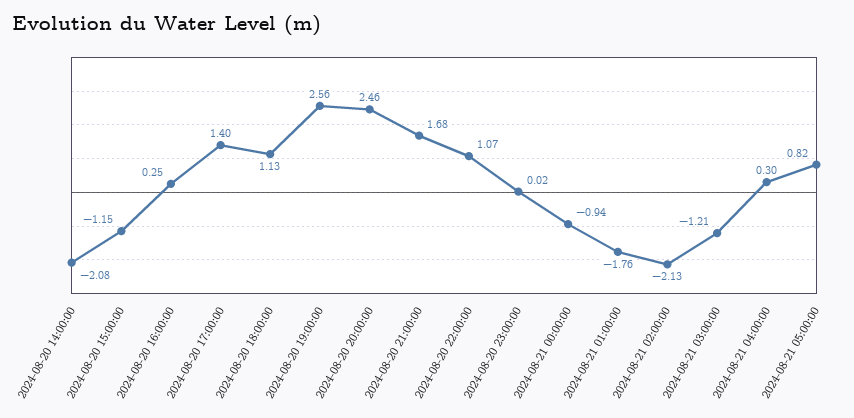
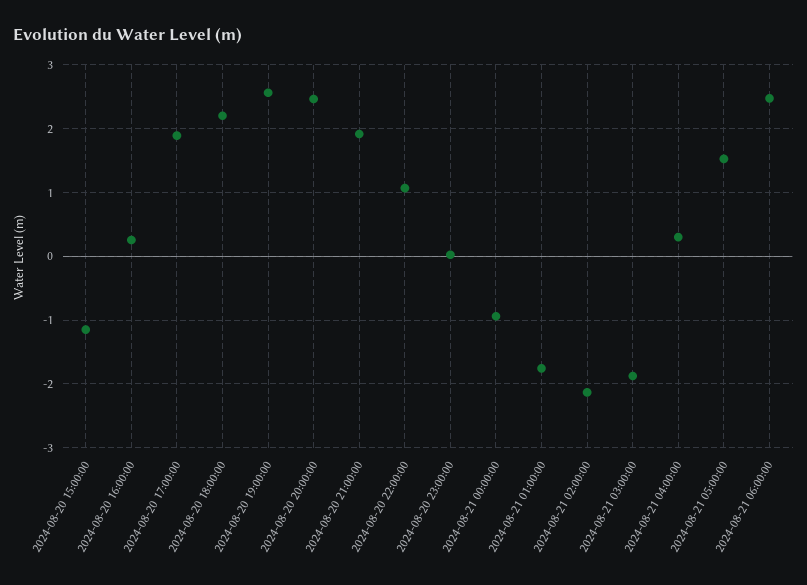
2024-08-20 14:00:00: -2.08 -> none
2024-08-20 17:00:00: 1.4 -> 1.9
2024-08-20 18:00:00: 1.13 -> 2.2
2024-08-20 21:00:00: 1.68 -> 1.9
2024-08-21 03:00:00: -1.21 -> -1.9
2024-08-21 05:00:00: 0.82 -> 1.5
2024-08-21 06:00:00: none -> 2.5

